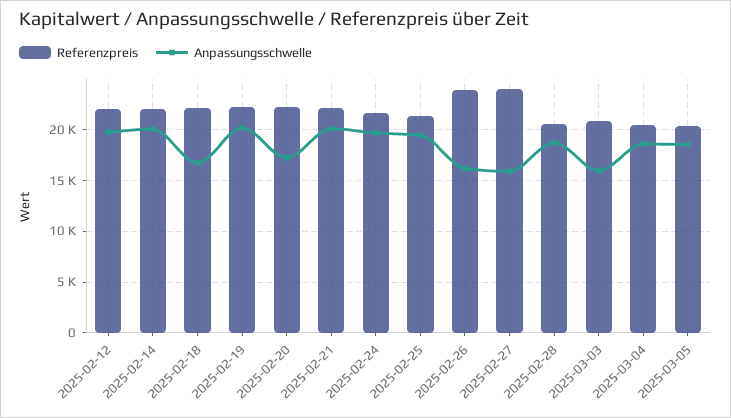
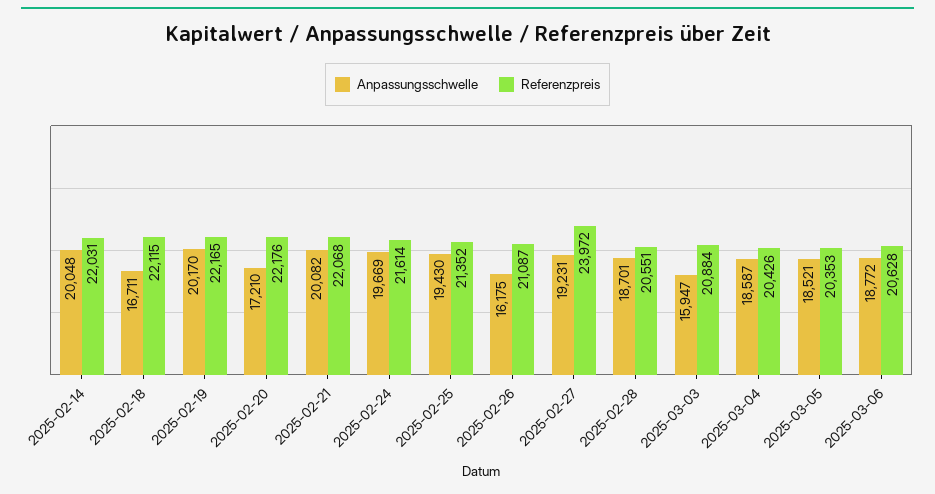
Referenzpreis, 2025-02-12: 22000 -> none
Anpassungsschwelle, 2025-02-12: 20000 -> none
Referenzpreis, 2025-02-26: 24000 -> 21087
Anpassungsschwelle, 2025-02-27: 16000 -> 19231
Anpassungsschwelle, 2025-03-06: none -> 18772
Referenzpreis, 2025-03-06: none -> 20628

